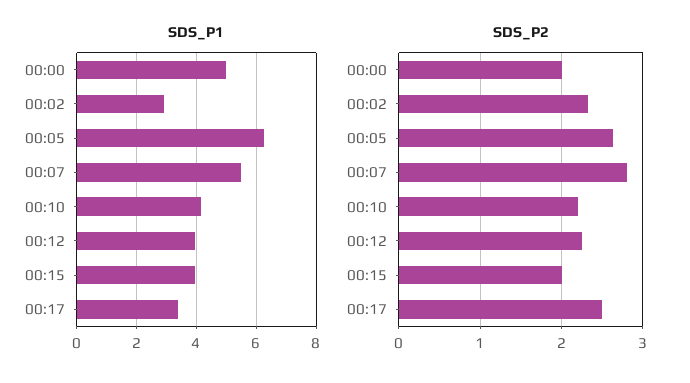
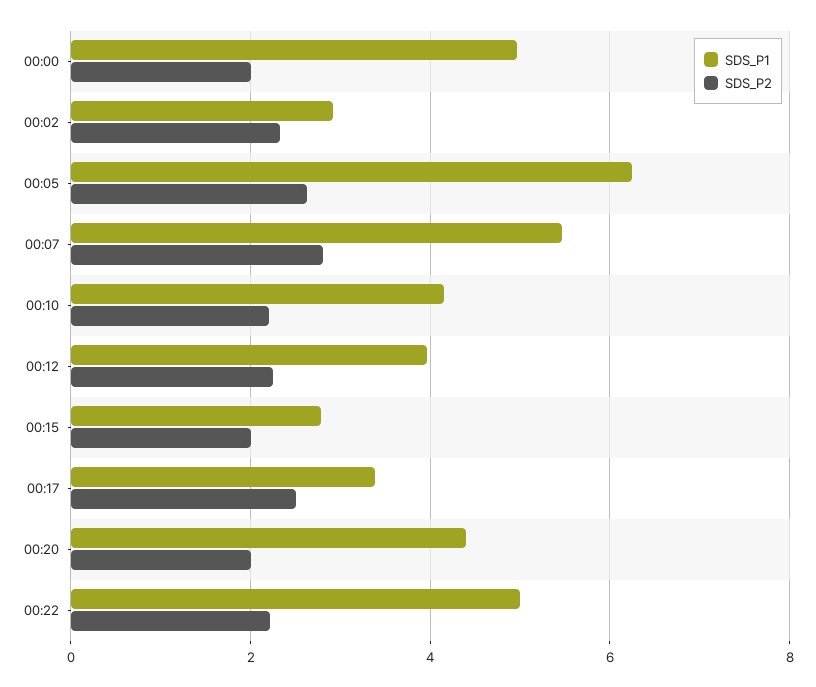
SDS_P1, 00:15: 4 -> 2.8
SDS_P1, 00:20: none -> 4.4
SDS_P2, 00:20: none -> 2
SDS_P1, 00:22: none -> 5
SDS_P2, 00:22: none -> 2.2

